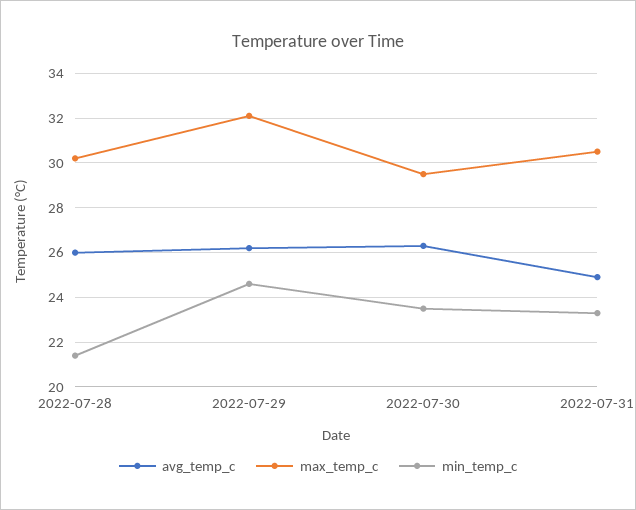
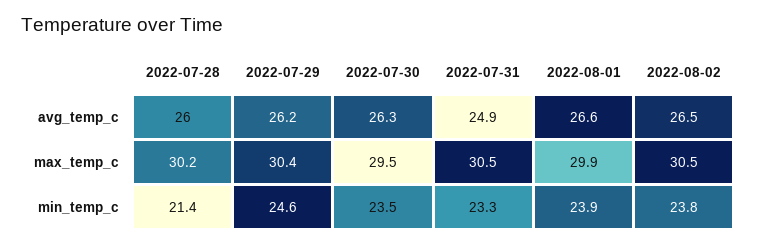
max_temp_c, 2022-07-29: 32 -> 30.4
avg_temp_c, 2022-08-01: none -> 26.6
avg_temp_c, 2022-08-02: none -> 26.5
max_temp_c, 2022-08-01: none -> 29.9
max_temp_c, 2022-08-02: none -> 30.5
min_temp_c, 2022-08-01: none -> 23.9
min_temp_c, 2022-08-02: none -> 23.8

